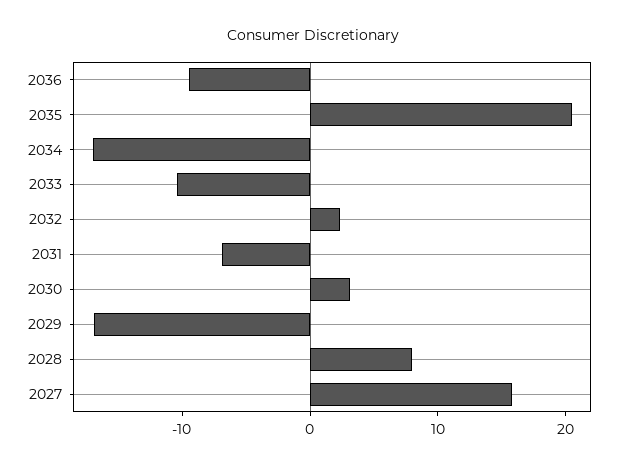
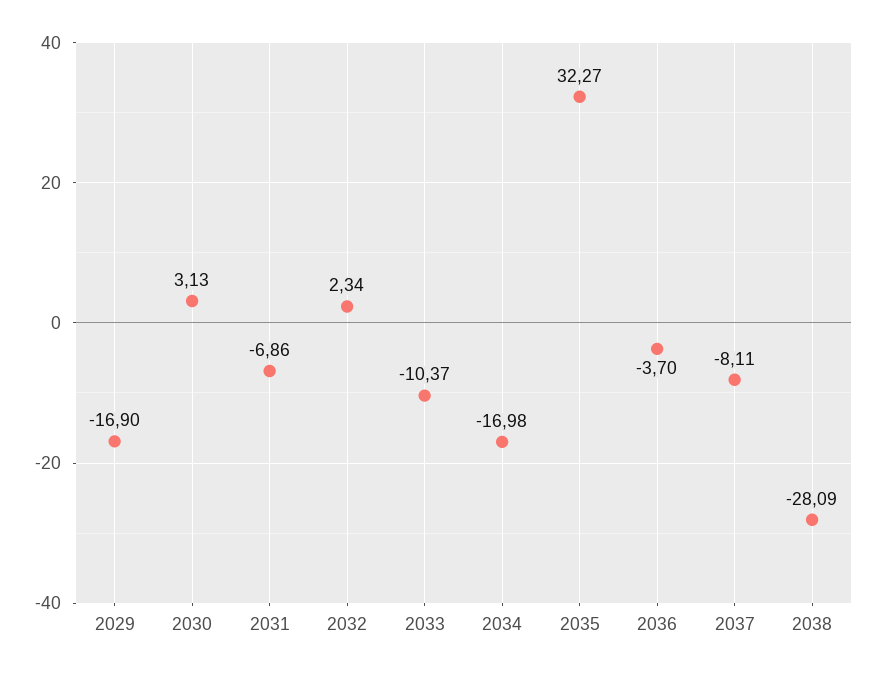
2036: -10 -> -3.7
2035: 20 -> 32.27
2028: 8 -> none
2027: 16 -> none
2037: none -> -8.11
2038: none -> -28.09

